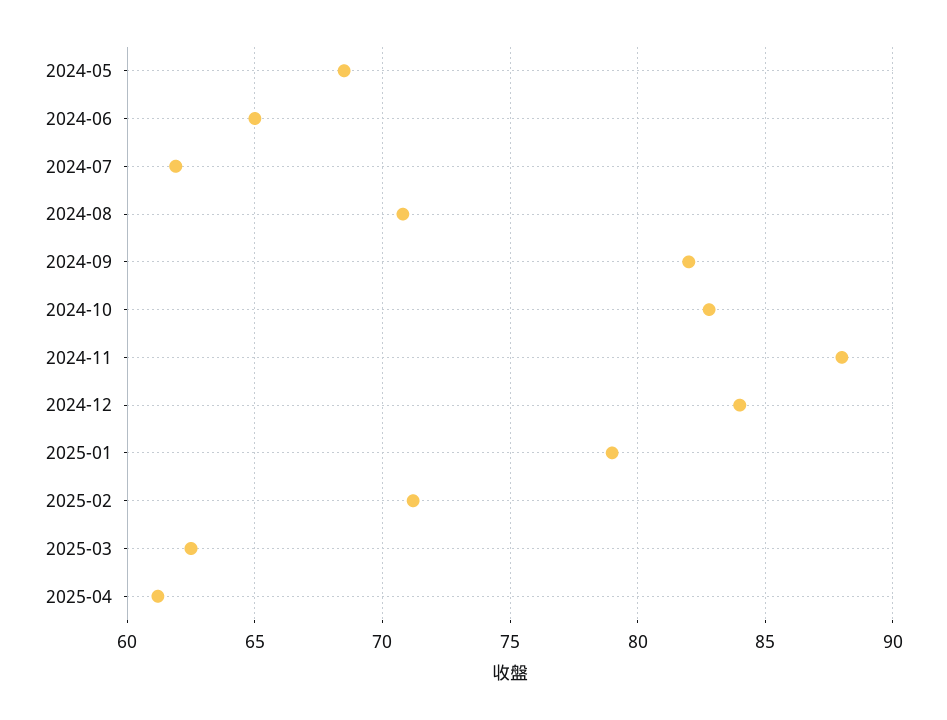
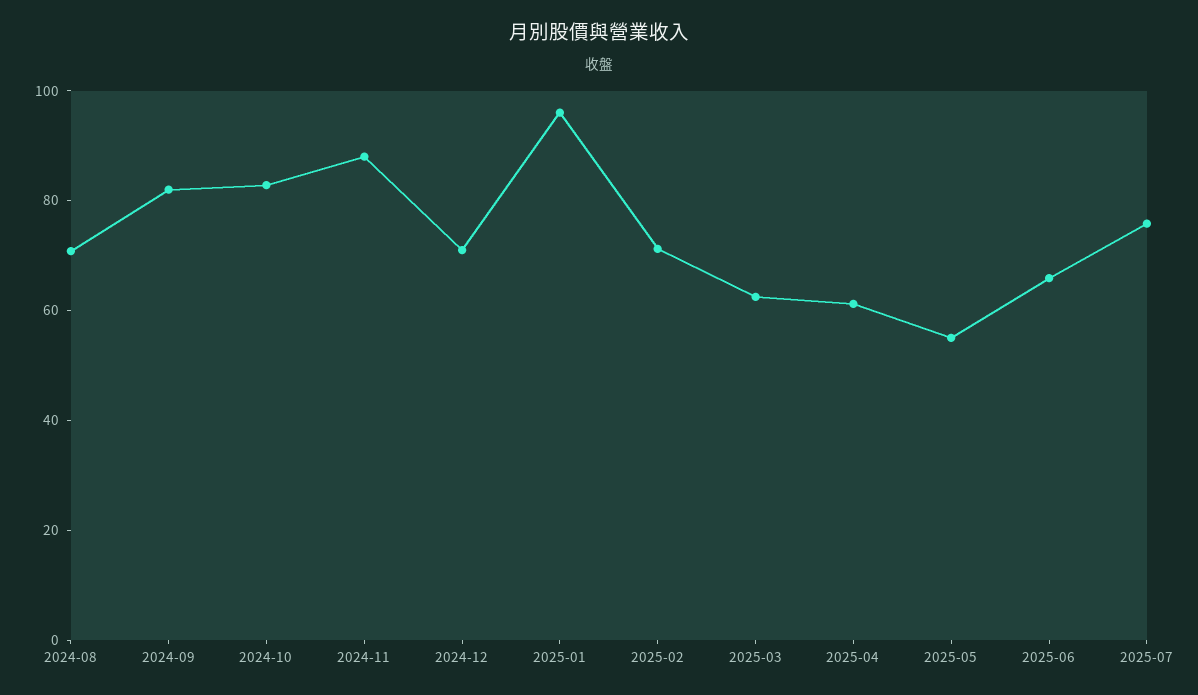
2024-05: 68.5 -> none
2024-06: 65 -> none
2024-07: 62 -> none
2024-12: 84 -> 70
2025-01: 79 -> 95
2025-05: none -> 55
2025-06: none -> 65
2025-07: none -> 75

